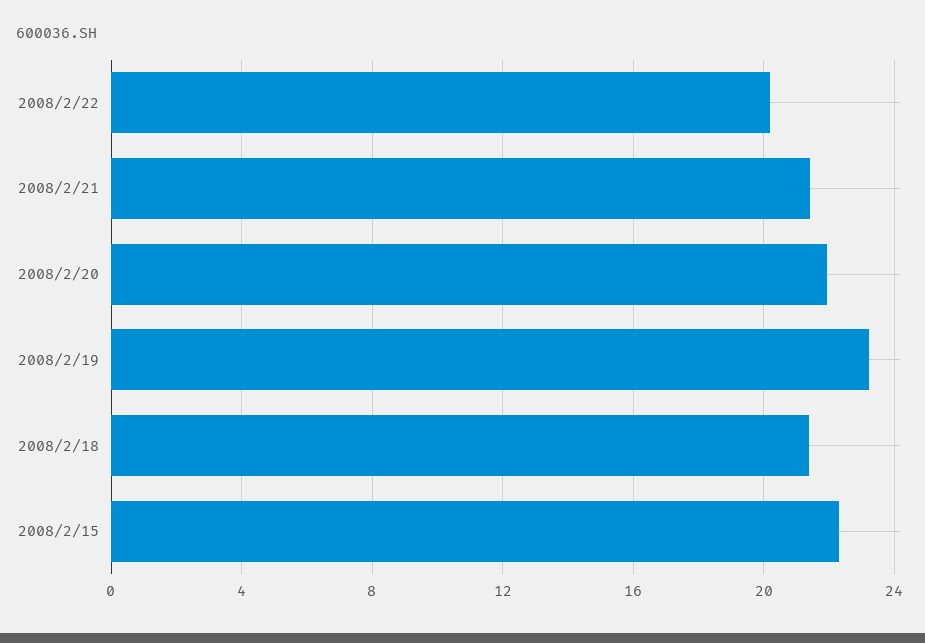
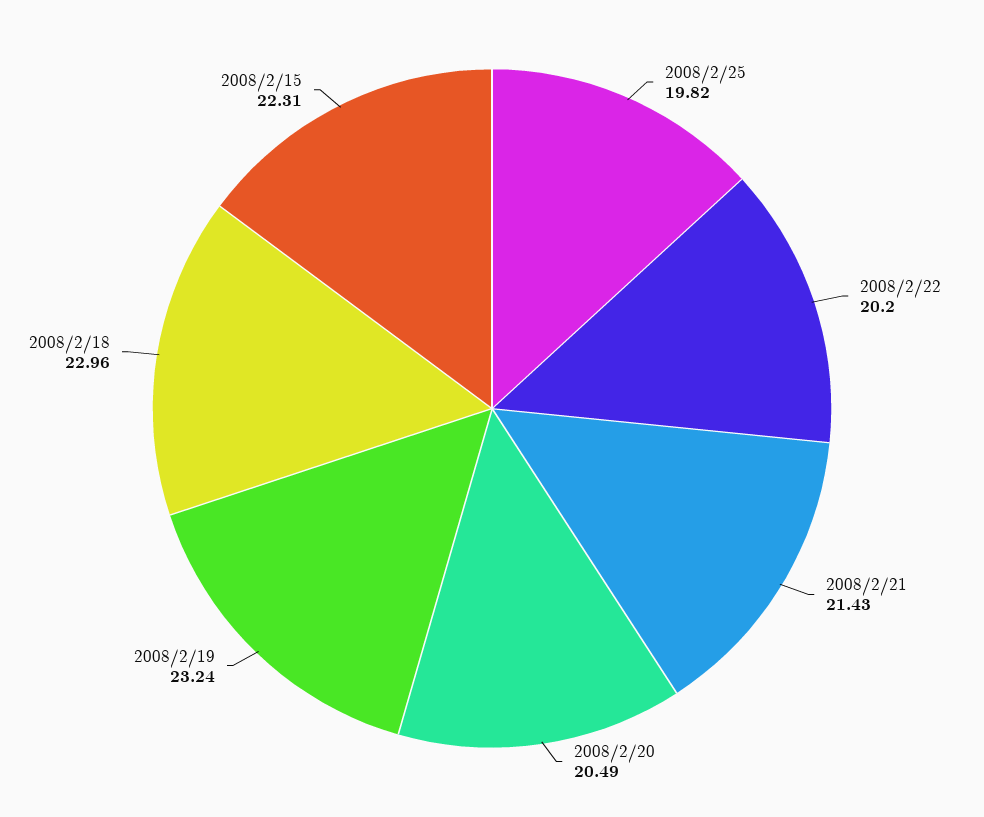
2008/2/20: 22 -> 20.49
2008/2/18: 21.5 -> 22.96
2008/2/25: none -> 19.82

